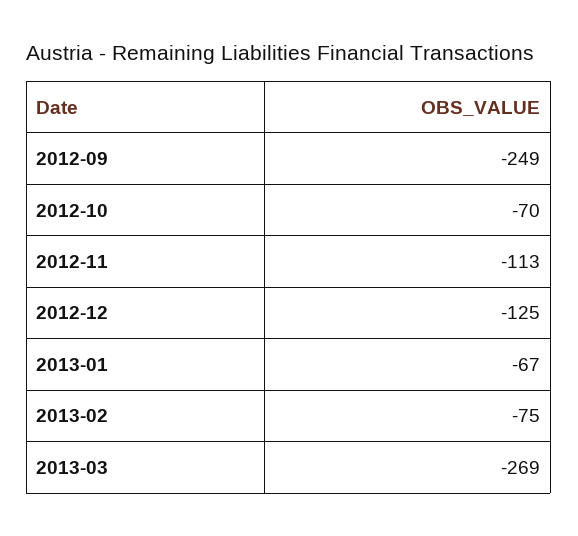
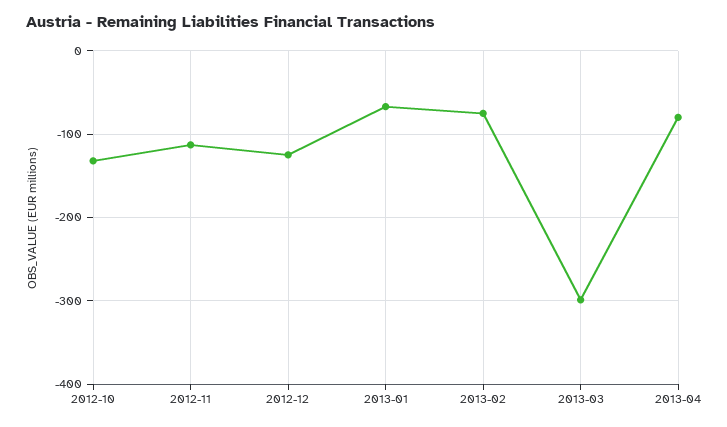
2012-09: -249 -> none
2012-10: -70 -> -130
2013-03: -269 -> -300
2013-04: none -> -80

